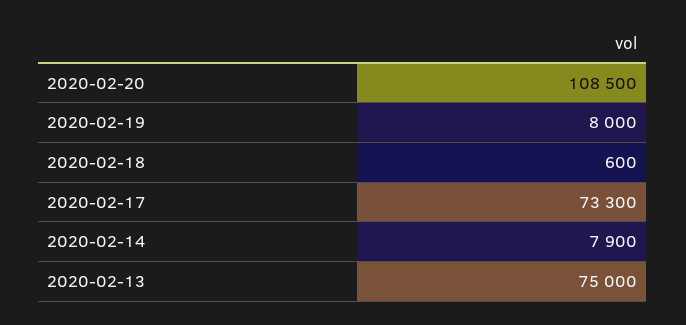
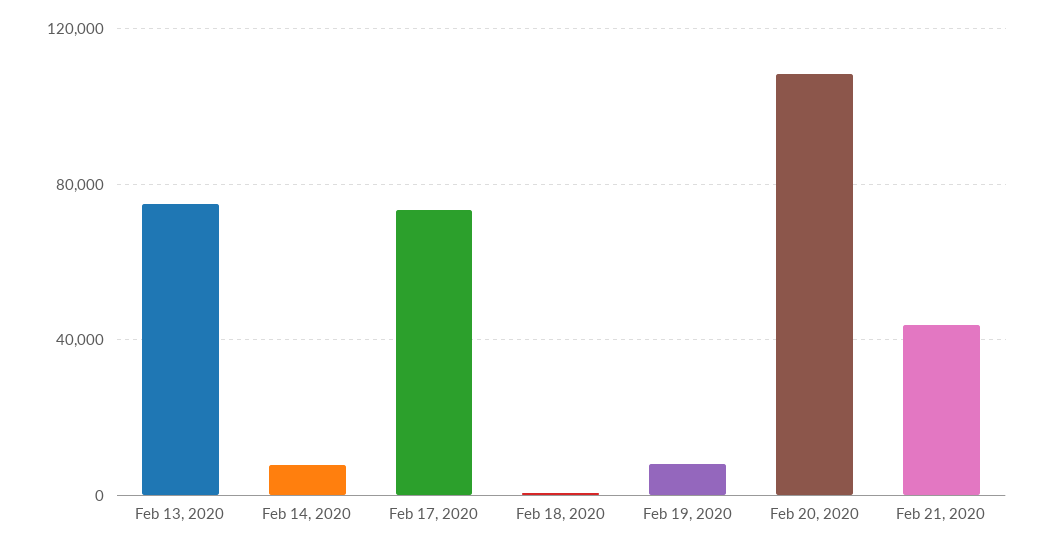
Feb 21, 2020: none -> 45000

